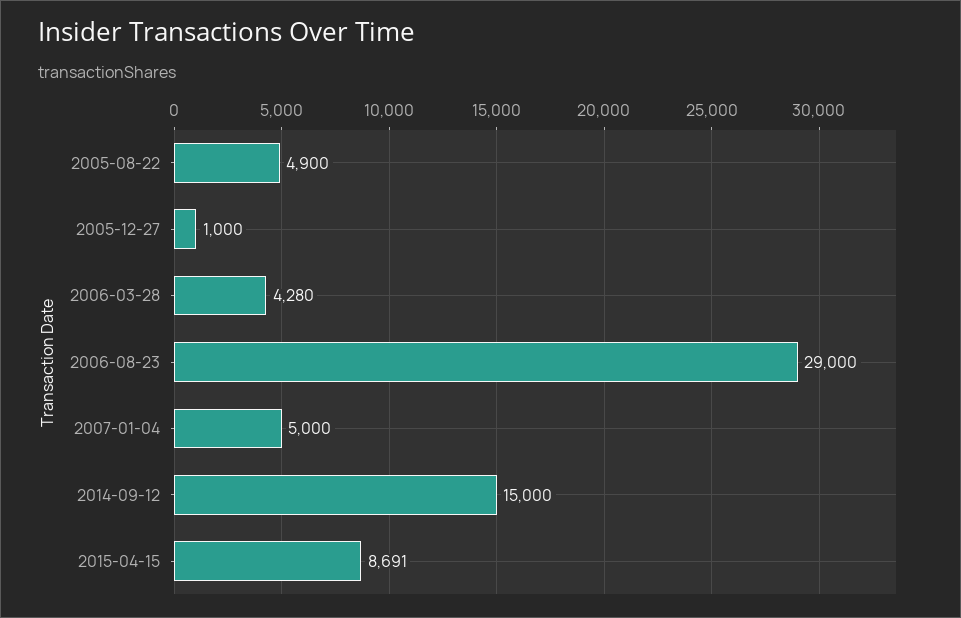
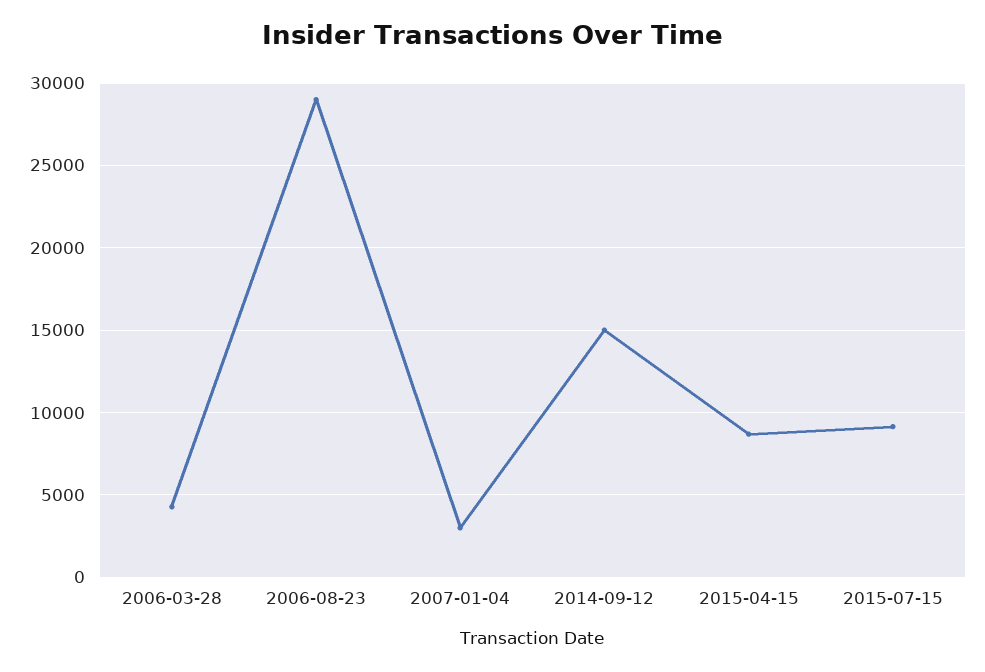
2005-08-22: 4900 -> none
2005-12-27: 1000 -> none
2007-01-04: 5000 -> 3000
2015-07-15: none -> 9000

